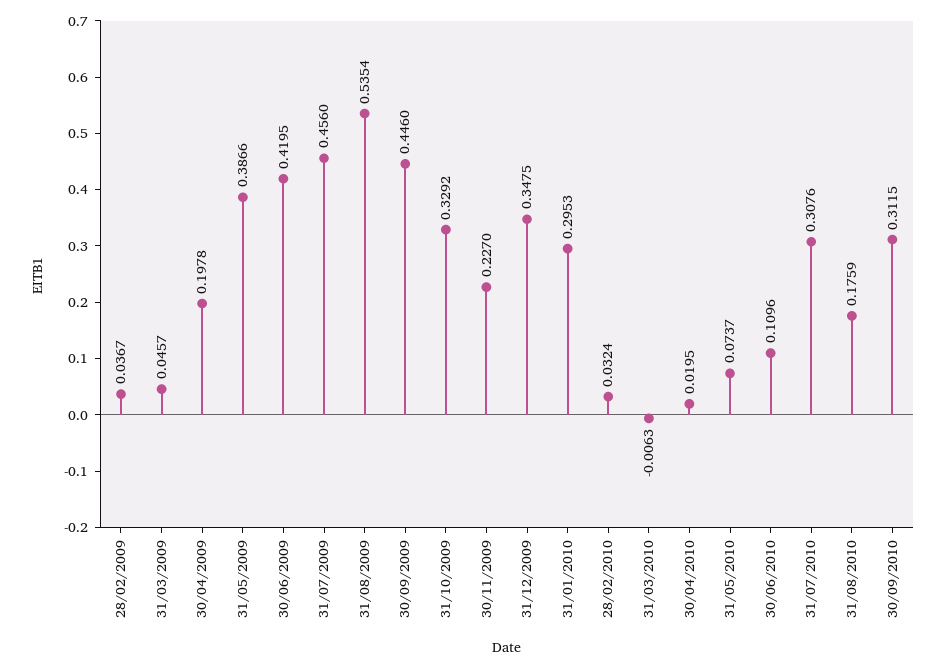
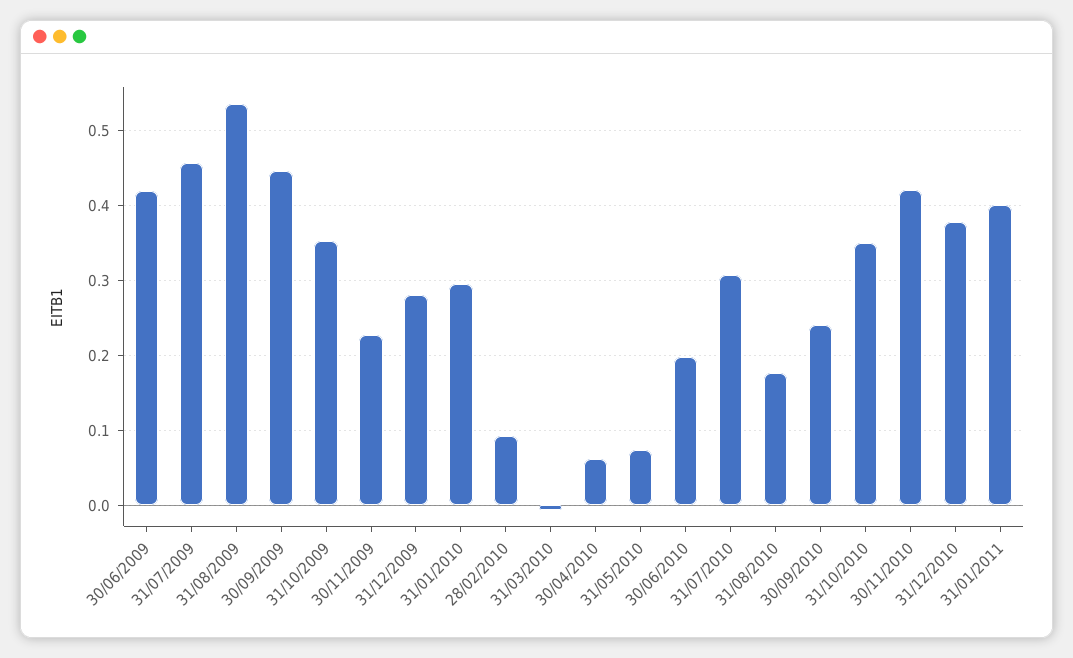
28/02/2009: 0.0367 -> none
31/03/2009: 0.0457 -> none
30/04/2009: 0.1978 -> none
31/05/2009: 0.3866 -> none
31/10/2009: 0.3292 -> 0.35
31/12/2009: 0.3475 -> 0.28
28/02/2010: 0.0324 -> 0.09
30/04/2010: 0.0195 -> 0.06
30/06/2010: 0.1096 -> 0.2
30/09/2010: 0.3115 -> 0.24
31/10/2010: none -> 0.35
30/11/2010: none -> 0.42
31/12/2010: none -> 0.38
31/01/2011: none -> 0.4

